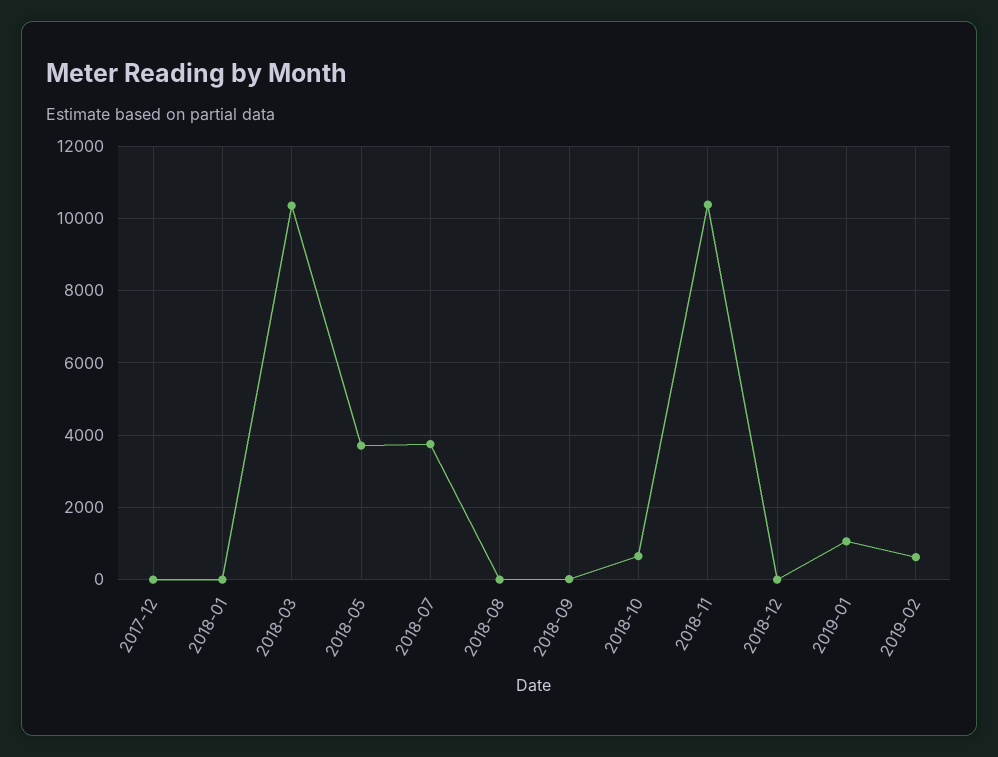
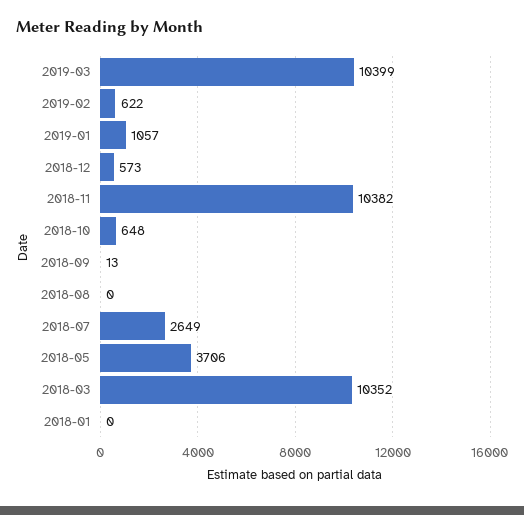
2017-12: 0 -> none
2018-07: 3800 -> 2649
2018-12: 0 -> 573
2019-03: none -> 10399

